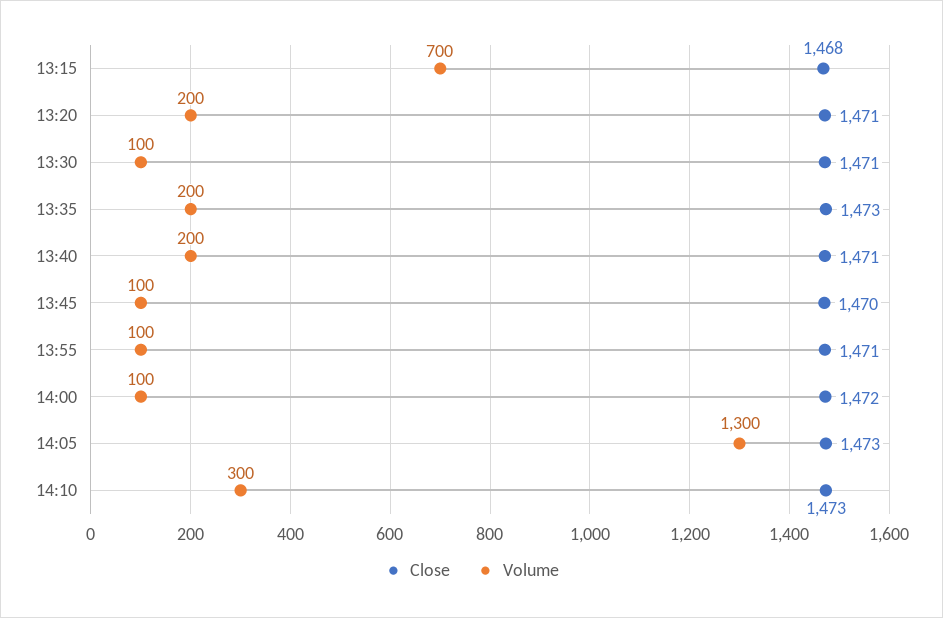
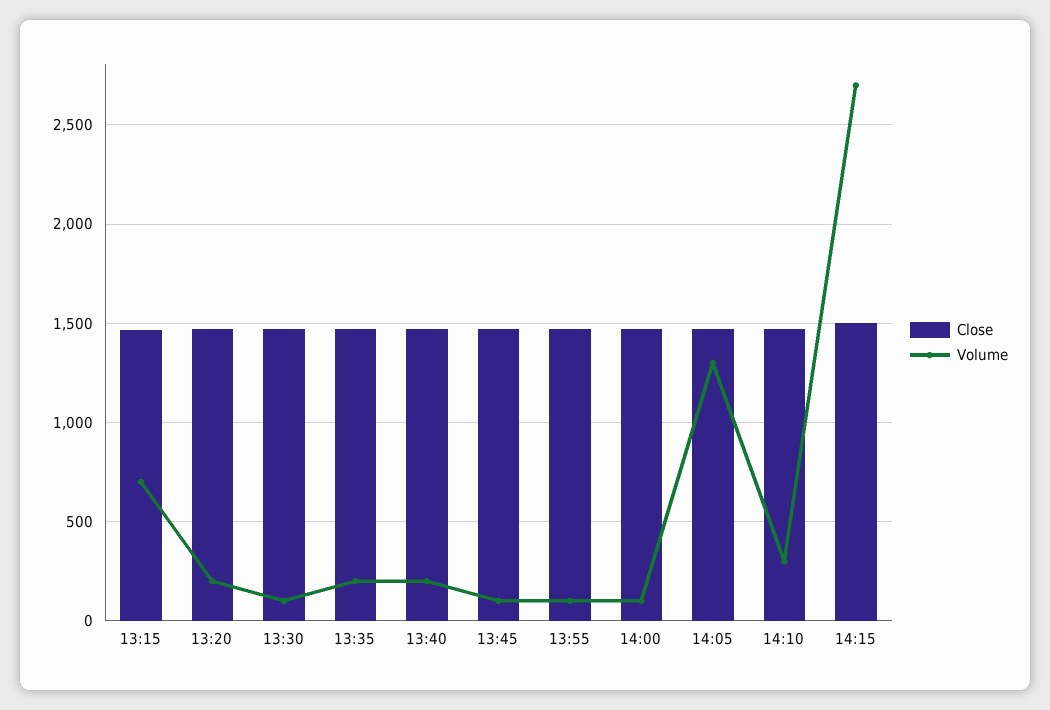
Close, 14:15: none -> 1500
Volume, 14:15: none -> 2700

